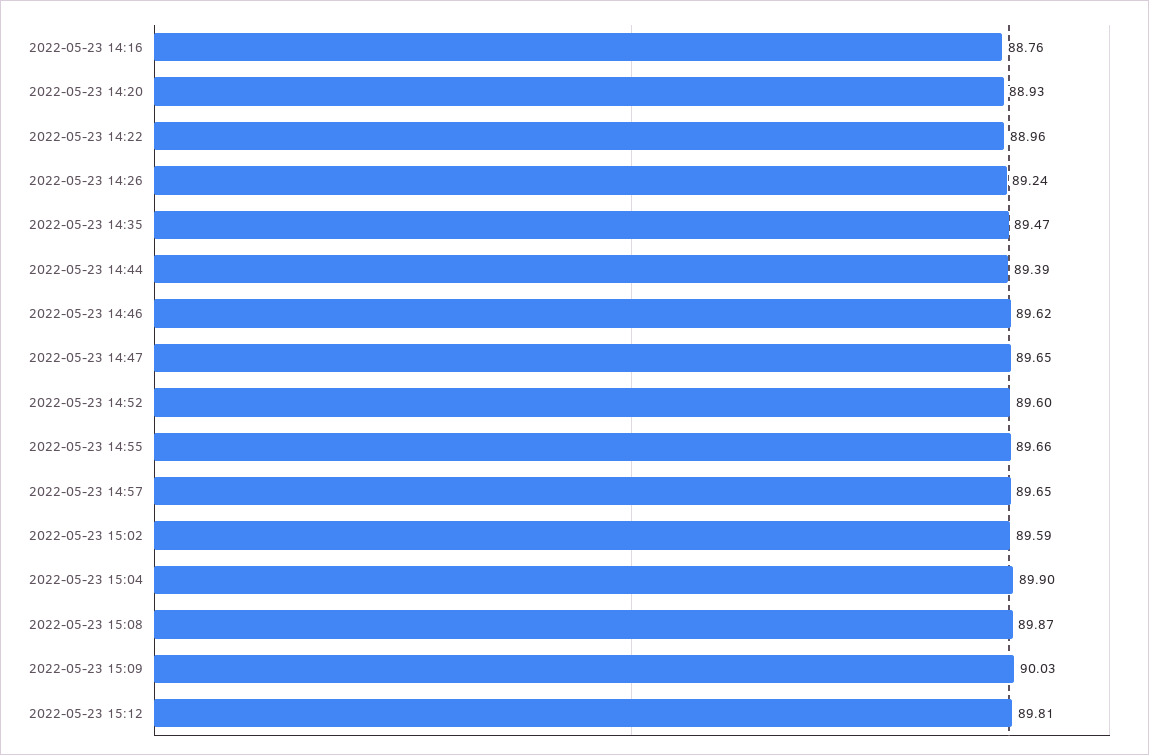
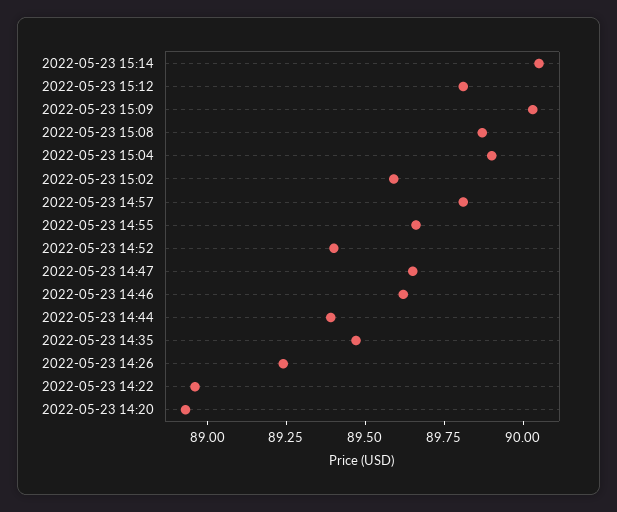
2022-05-23 14:16: 88.76 -> none
2022-05-23 14:52: 89.6 -> 89.4
2022-05-23 14:57: 89.65 -> 89.8
2022-05-23 15:14: none -> 90.05

